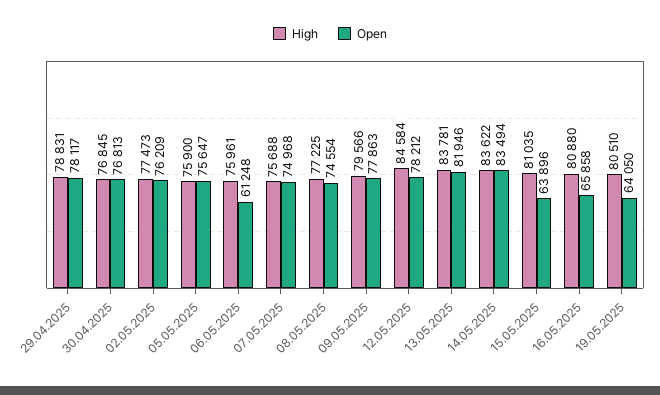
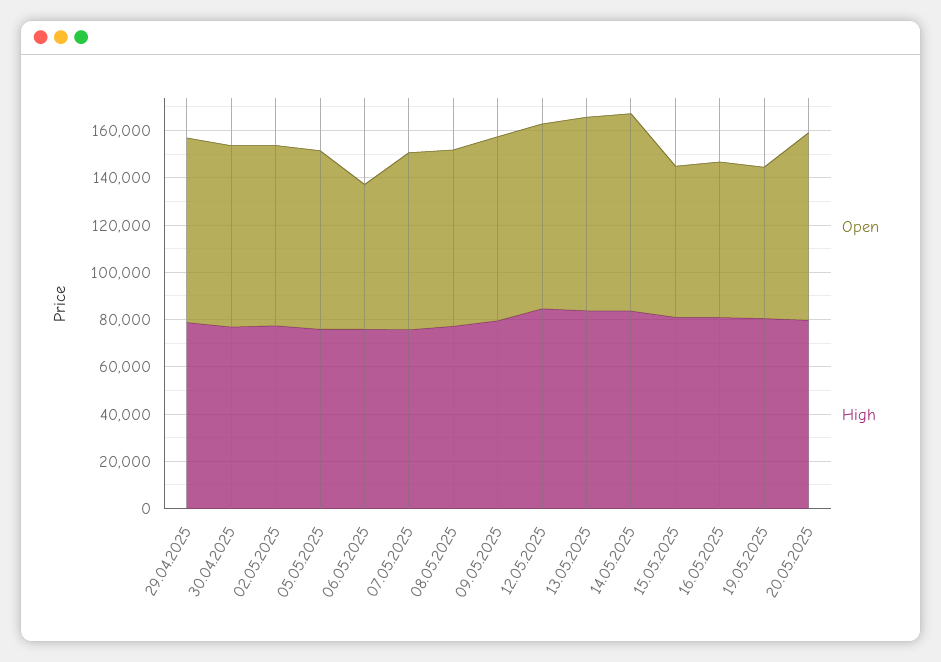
Open, 20.05.2025: none -> 80000
High, 20.05.2025: none -> 80000

